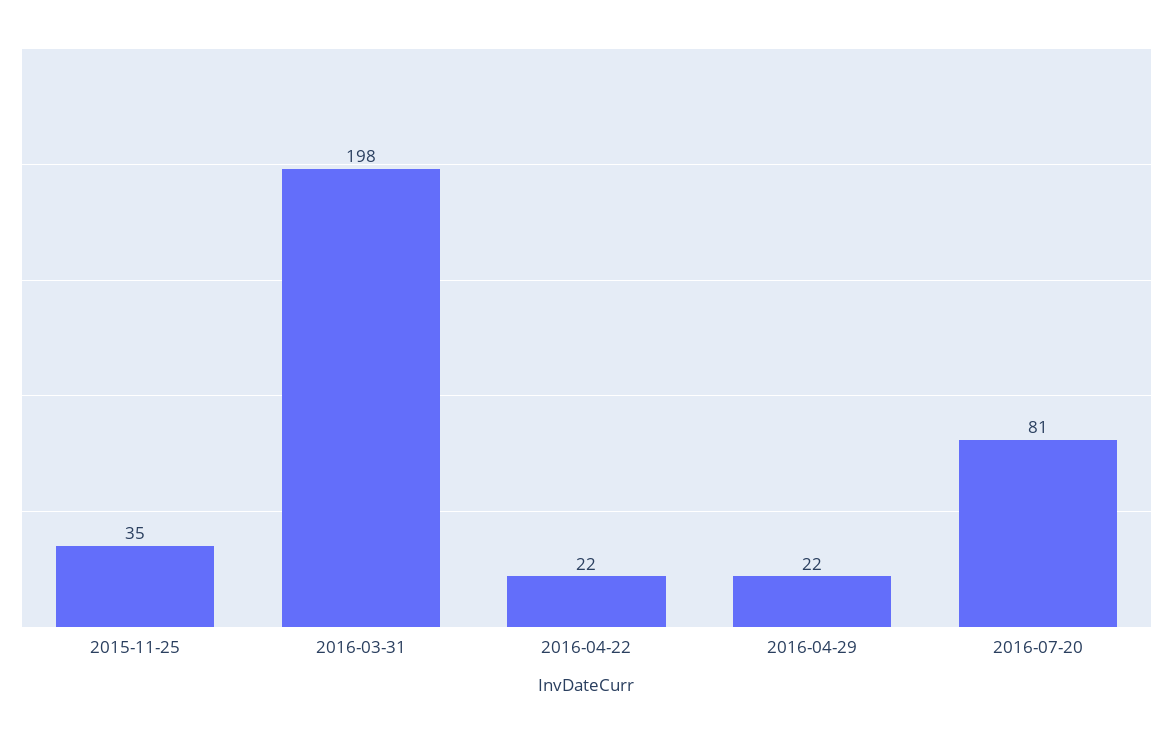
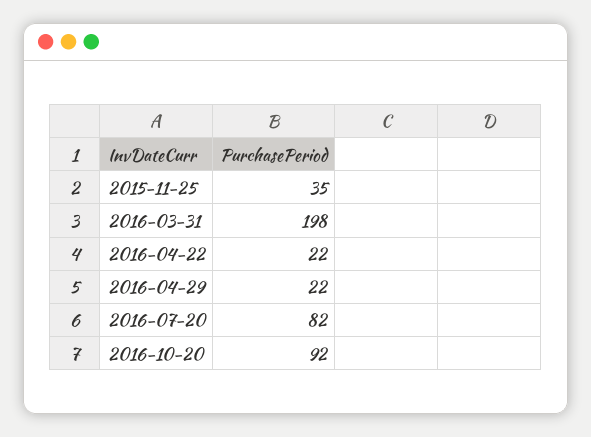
2016-07-20: 81 -> 82
2016-10-20: none -> 92

